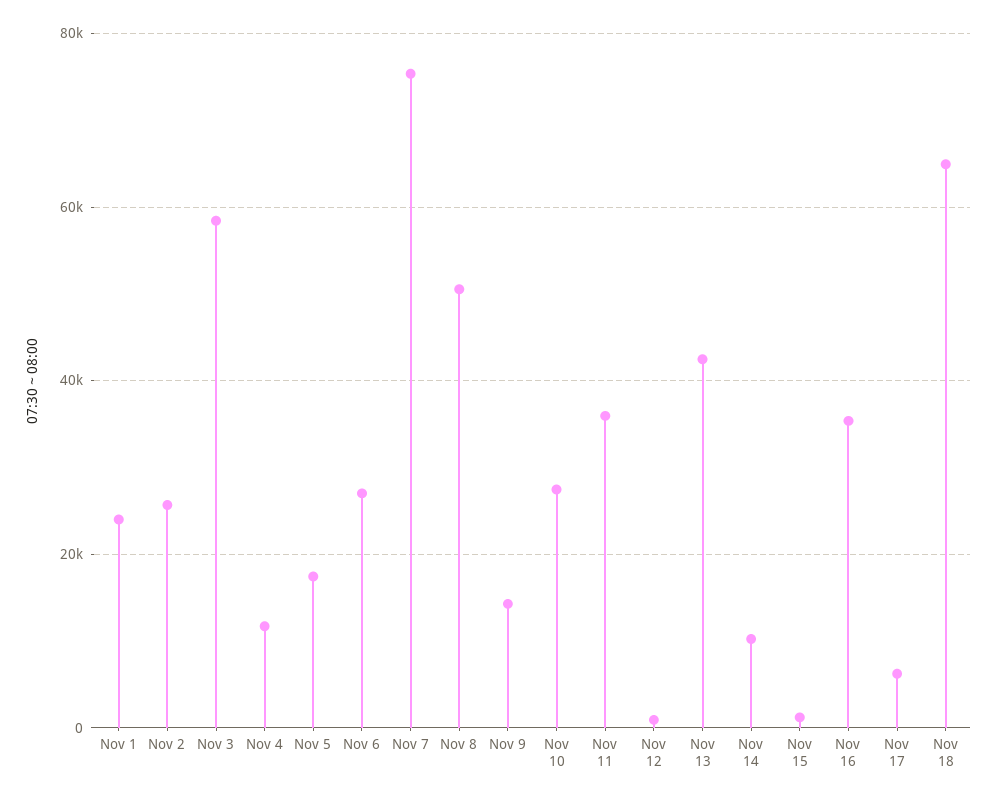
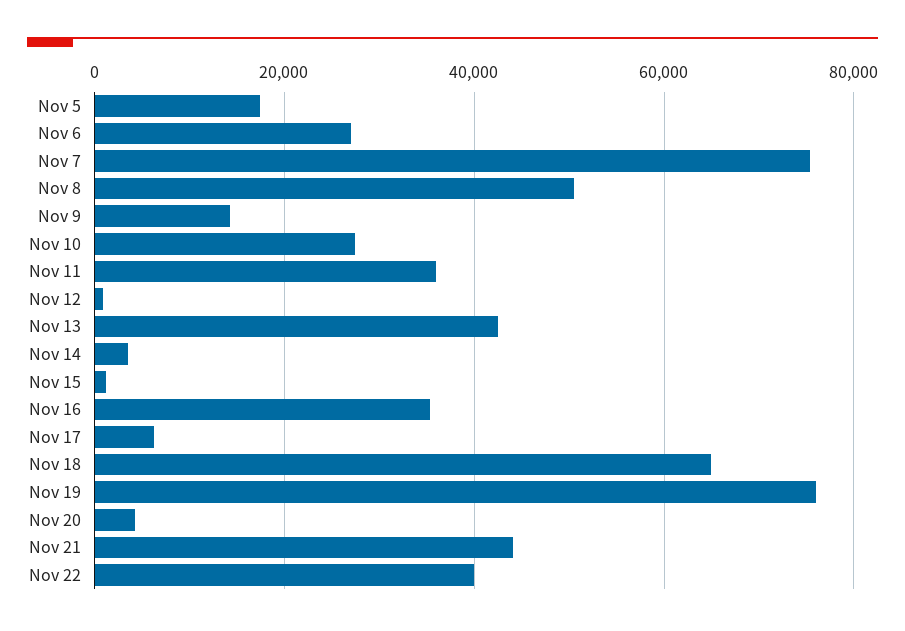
Nov 1: 24000 -> none
Nov 2: 26000 -> none
Nov 3: 58000 -> none
Nov 4: 12000 -> none
Nov 14: 10000 -> 4000
Nov 19: none -> 76000
Nov 20: none -> 4000
Nov 21: none -> 44000
Nov 22: none -> 40000

